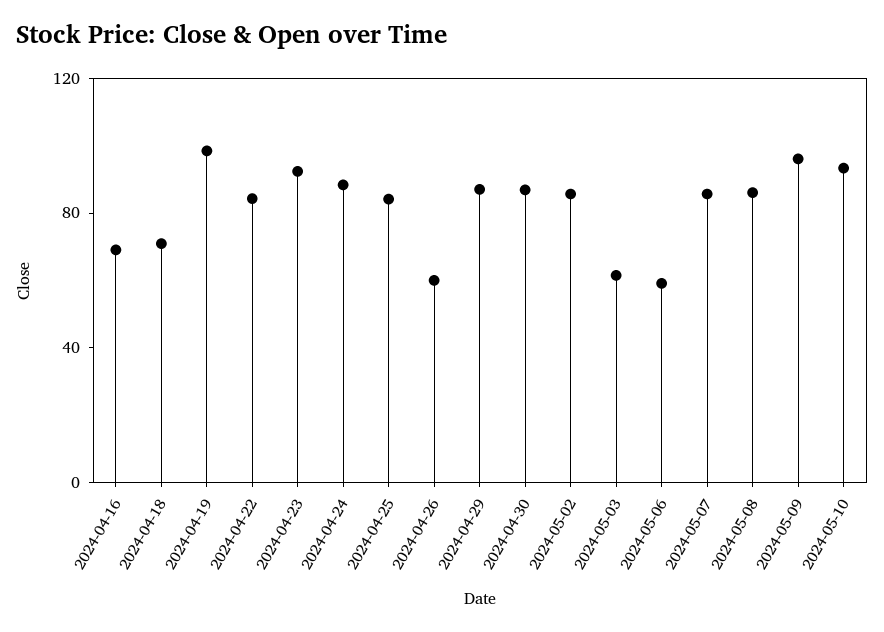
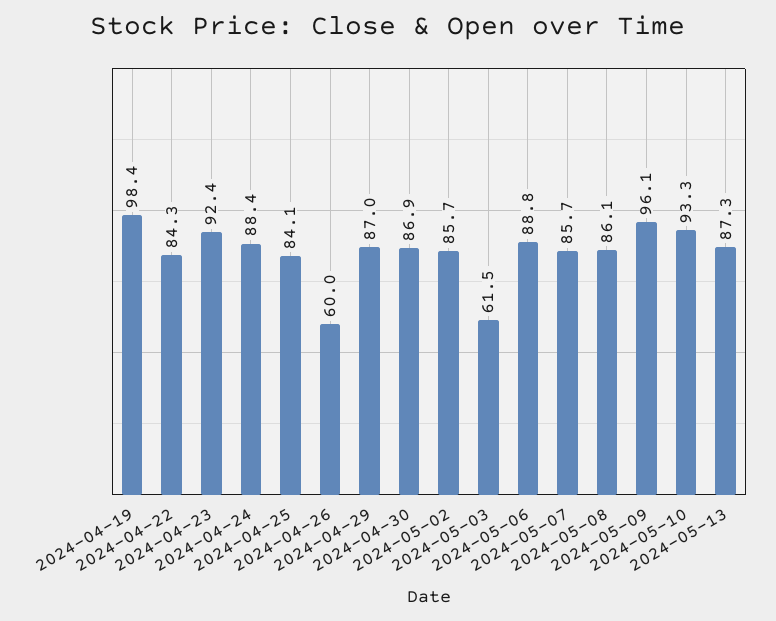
2024-04-16: 70 -> none
2024-04-18: 70 -> none
2024-05-06: 60 -> 88.8
2024-05-13: none -> 87.3

